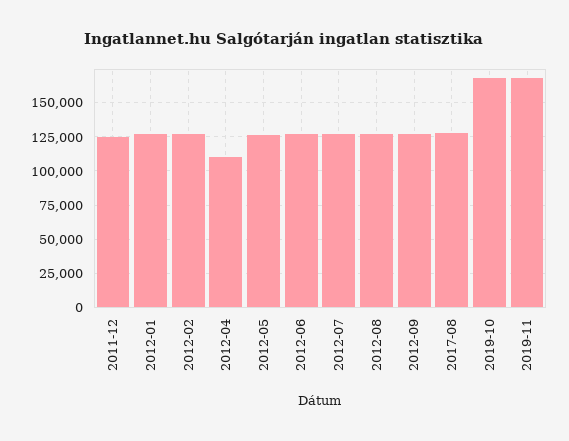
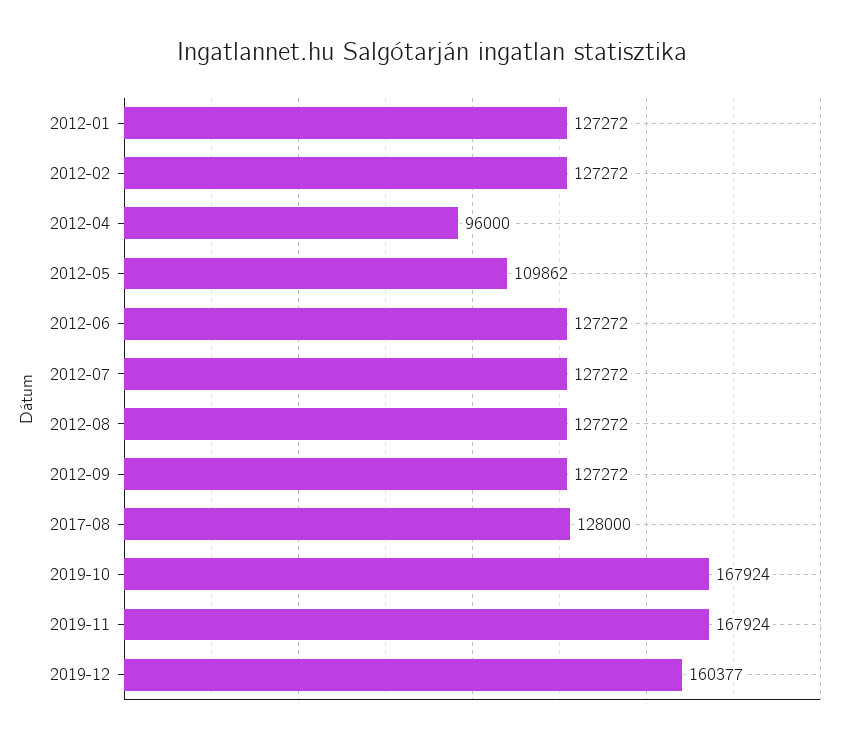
2011-12: 125000 -> none
2012-04: 110000 -> 96000
2012-05: 125000 -> 109862
2019-12: none -> 160377

